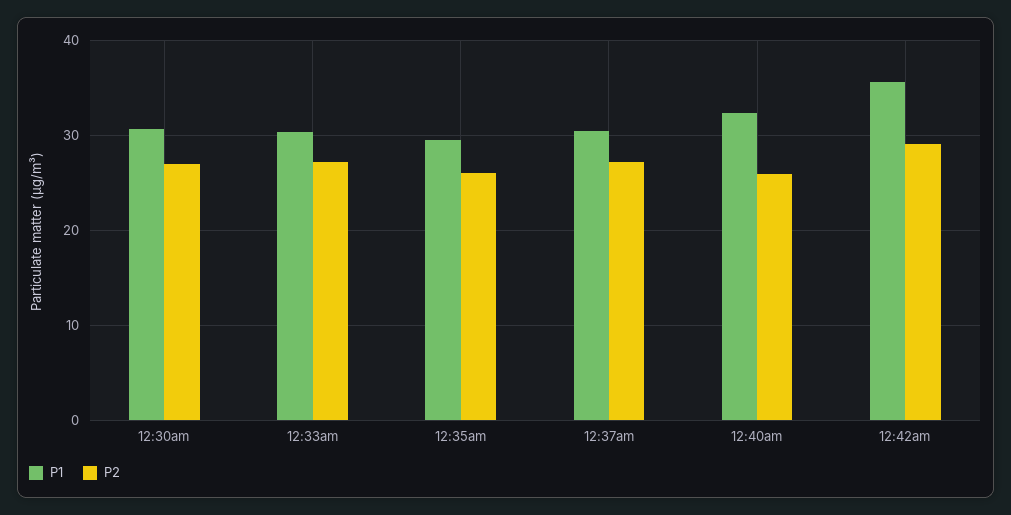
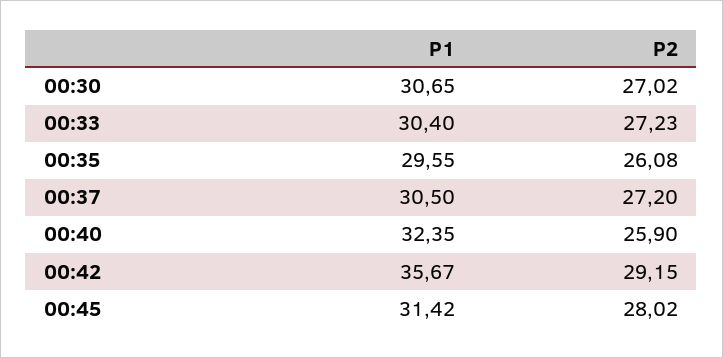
P1, 00:45: none -> 31.42
P2, 00:45: none -> 28.02

